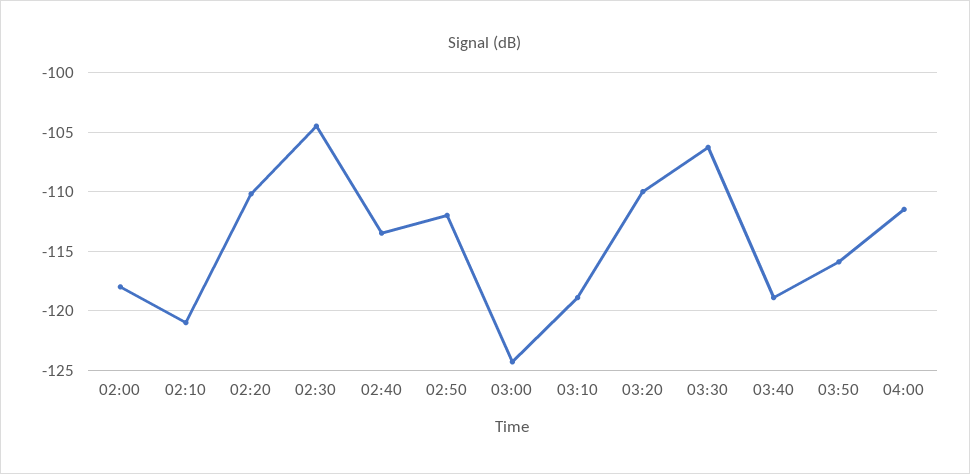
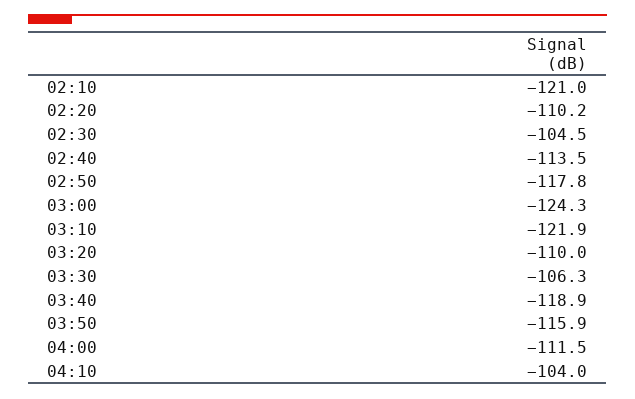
02:00: -118 -> none
02:50: -112 -> -117.8
03:10: -119 -> -121.9
04:10: none -> -104

